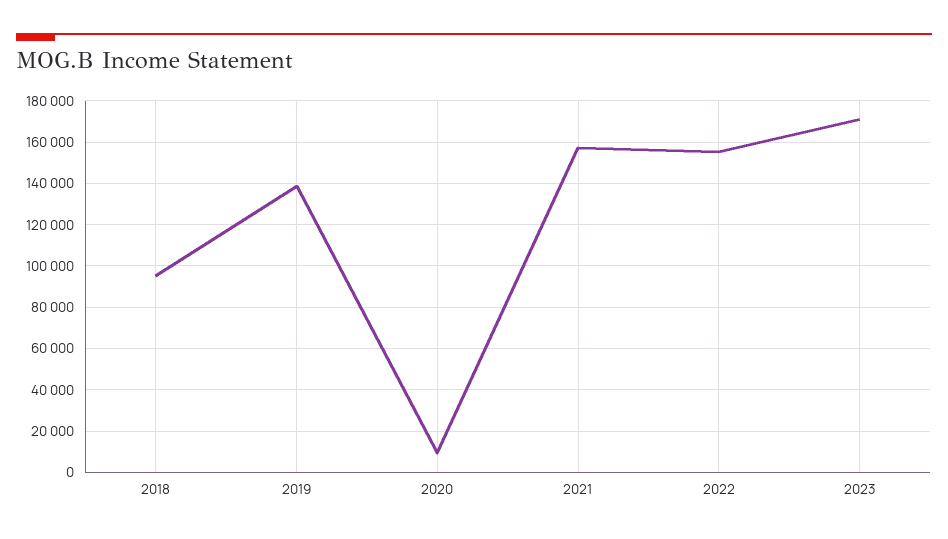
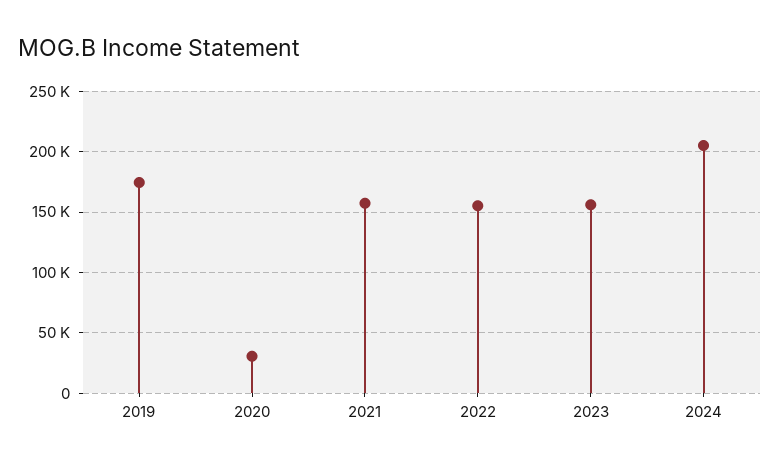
2018: 95000 -> none
2019: 140000 -> 175000
2020: 10000 -> 30000
2023: 170000 -> 155000
2024: none -> 205000

